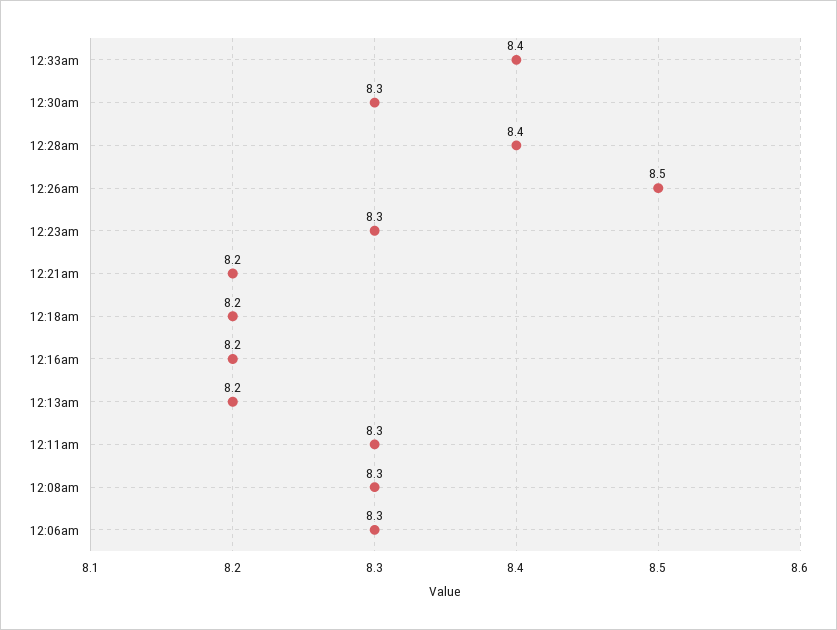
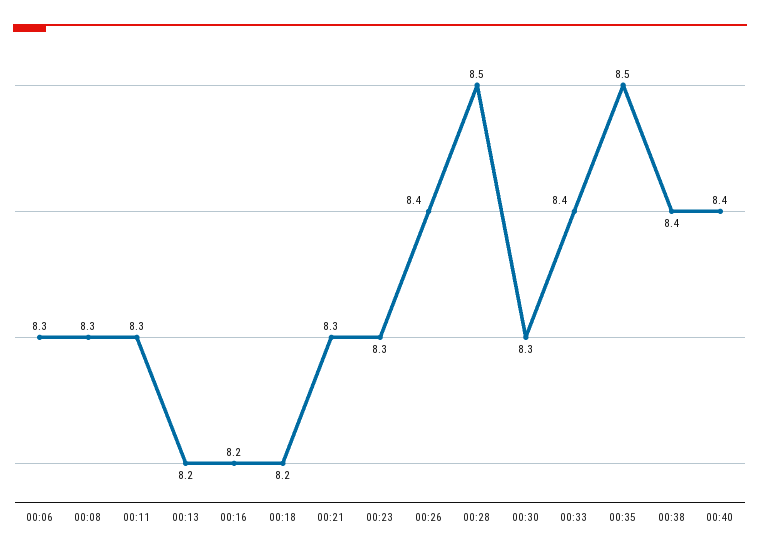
12:28am: 8.4 -> 8.5
12:26am: 8.5 -> 8.4
12:21am: 8.2 -> 8.3
00:35: none -> 8.5
00:38: none -> 8.4
00:40: none -> 8.4

